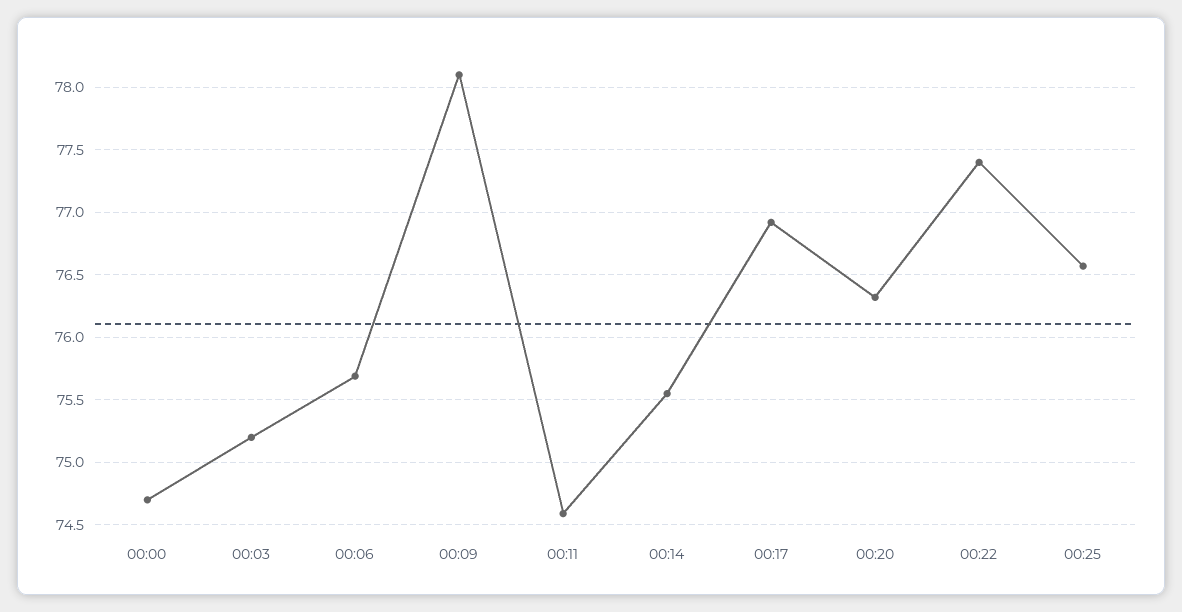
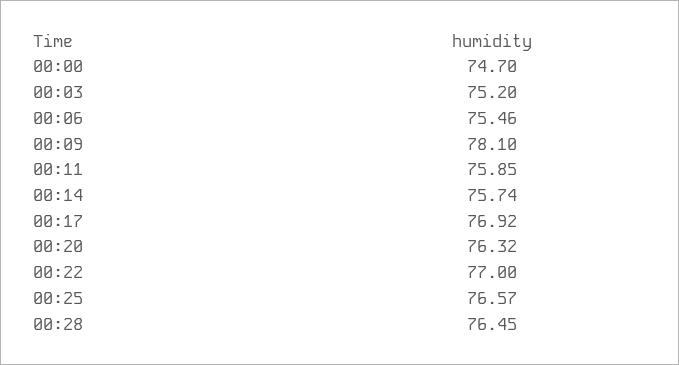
00:06: 75.7 -> 75.46
00:11: 74.6 -> 75.85
00:14: 75.55 -> 75.74
00:22: 77.4 -> 77
00:28: none -> 76.45

